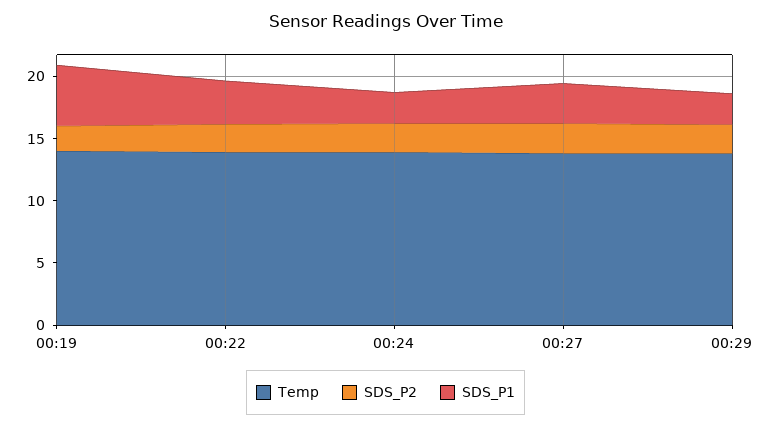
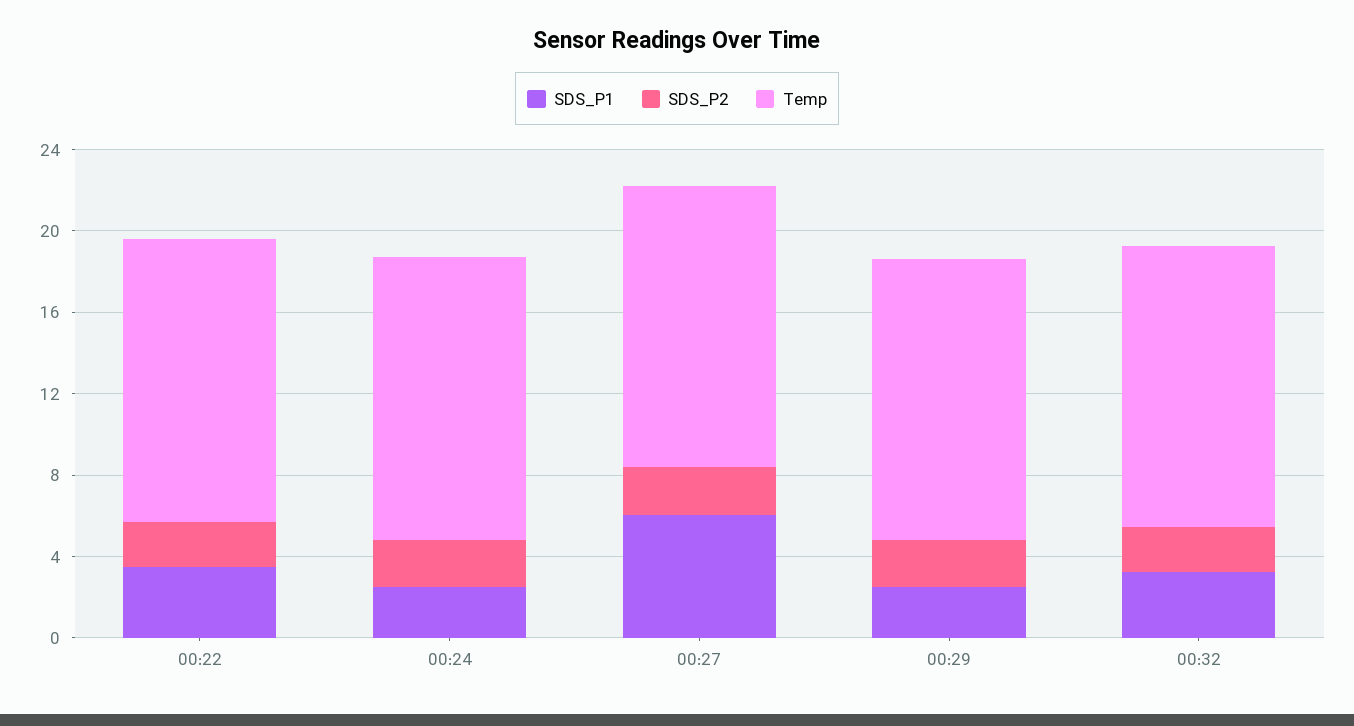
Temp, 00:19: 14 -> none
SDS_P2, 00:19: 2 -> none
SDS_P1, 00:19: 5 -> none
SDS_P1, 00:27: 3 -> 6
SDS_P1, 00:32: none -> 3
SDS_P2, 00:32: none -> 2
Temp, 00:32: none -> 14

